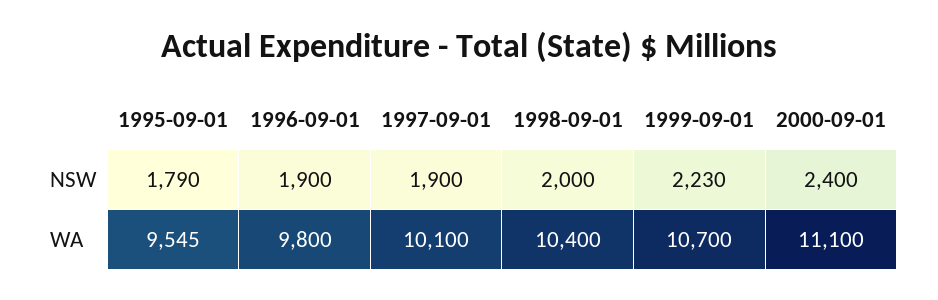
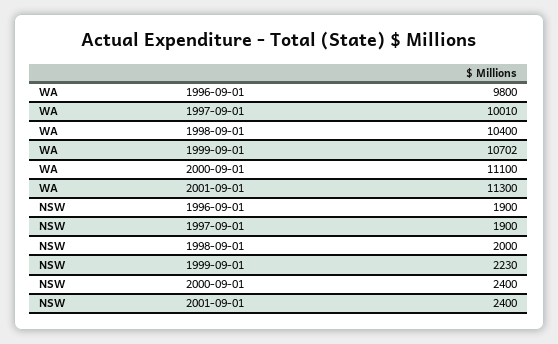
1995-09-01, NSW: 1790 -> none
1995-09-01, WA: 9545 -> none
1997-09-01, WA: 10100 -> 10010
1999-09-01, WA: 10700 -> 10702
2001-09-01, WA: none -> 11300
2001-09-01, NSW: none -> 2400

